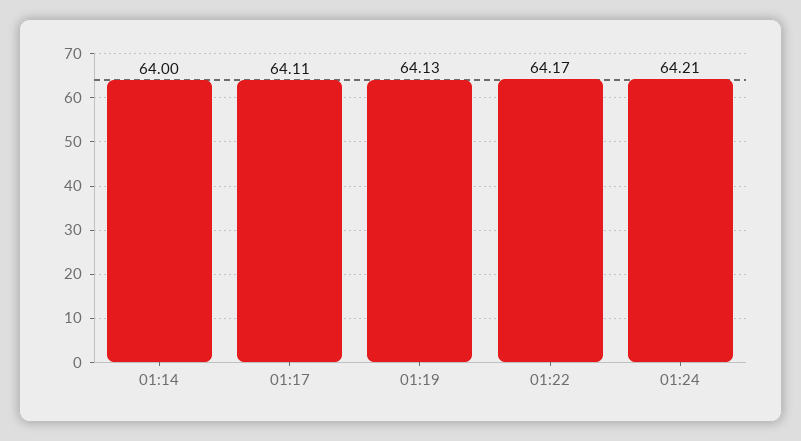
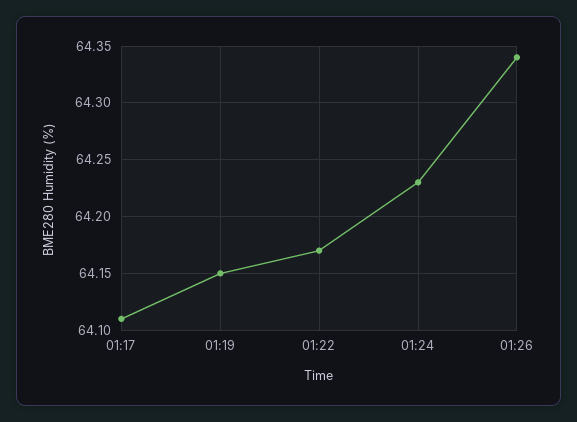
01:14: 64 -> none
01:19: 64.13 -> 64.15
01:24: 64.21 -> 64.23
01:26: none -> 64.34

